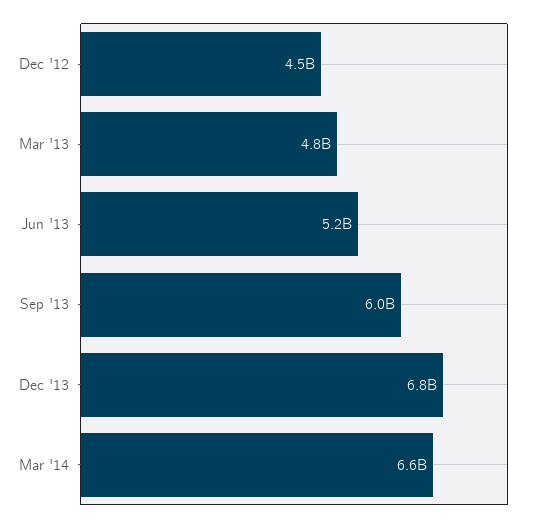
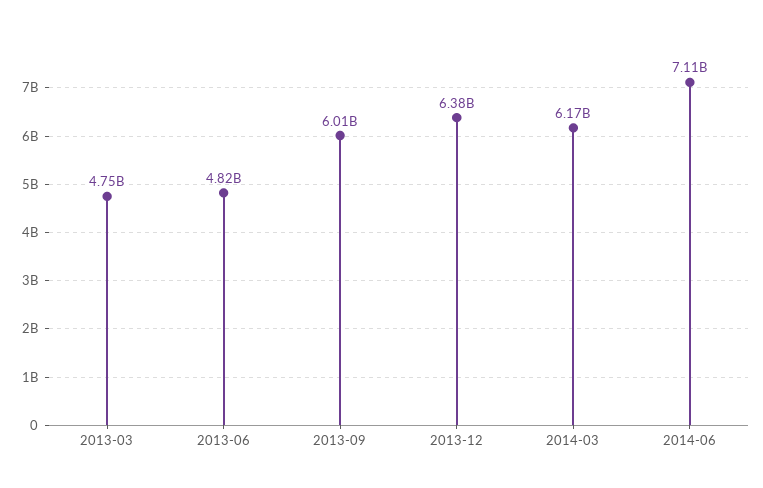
Dec '12: 4500000000 -> none
Jun '13: 5200000000 -> 4820000000
Dec '13: 6800000000 -> 6380000000
Mar '14: 6600000000 -> 6170000000
2014-06: none -> 7110000000

